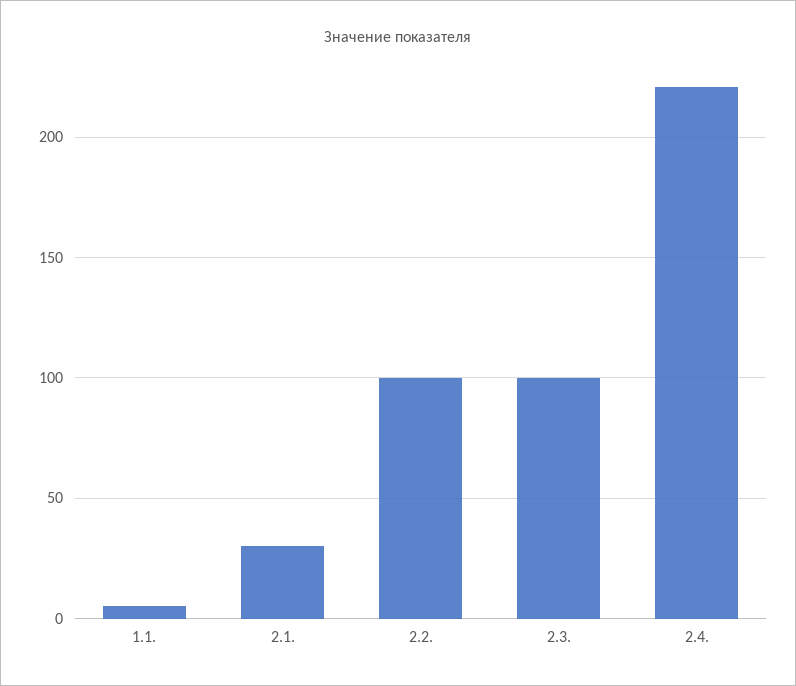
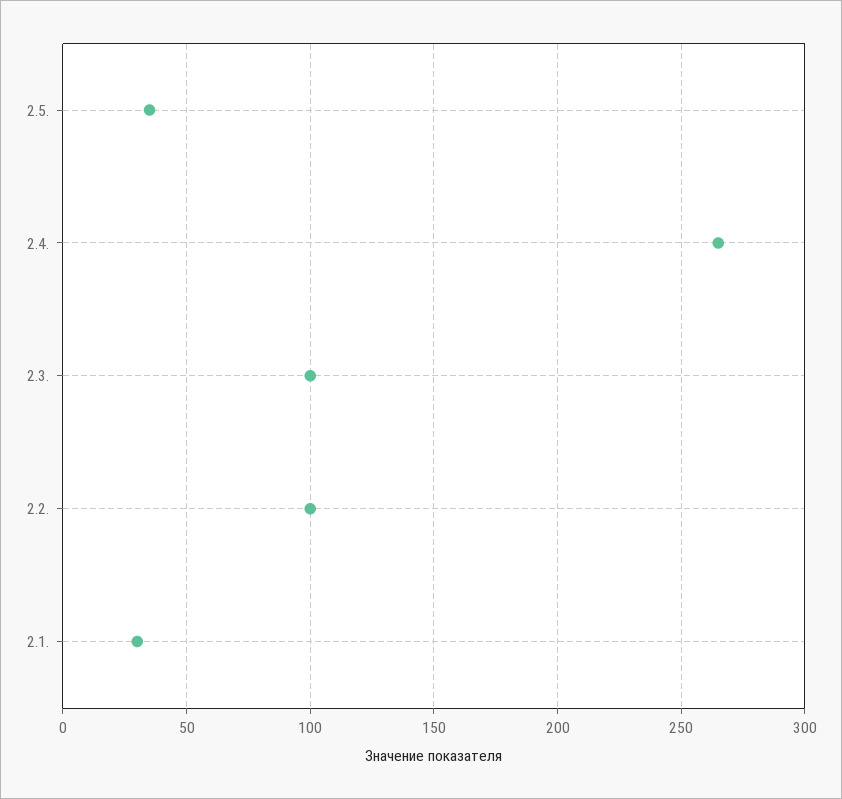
1.1.: 5 -> none
2.4.: 220 -> 265
2.5.: none -> 35

